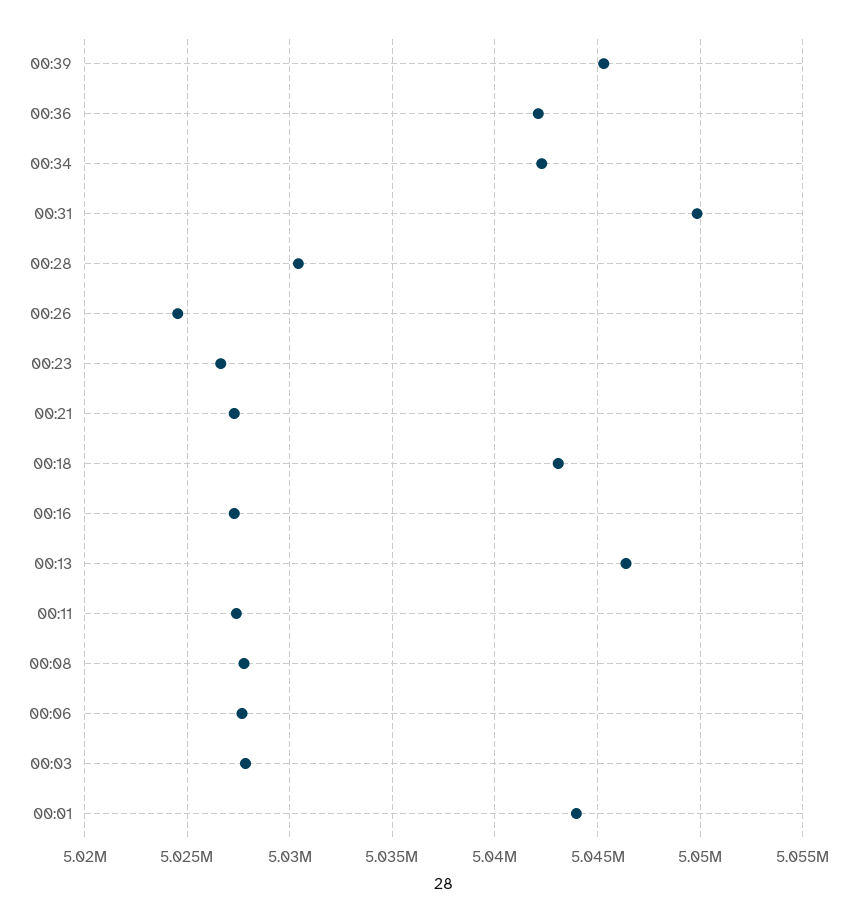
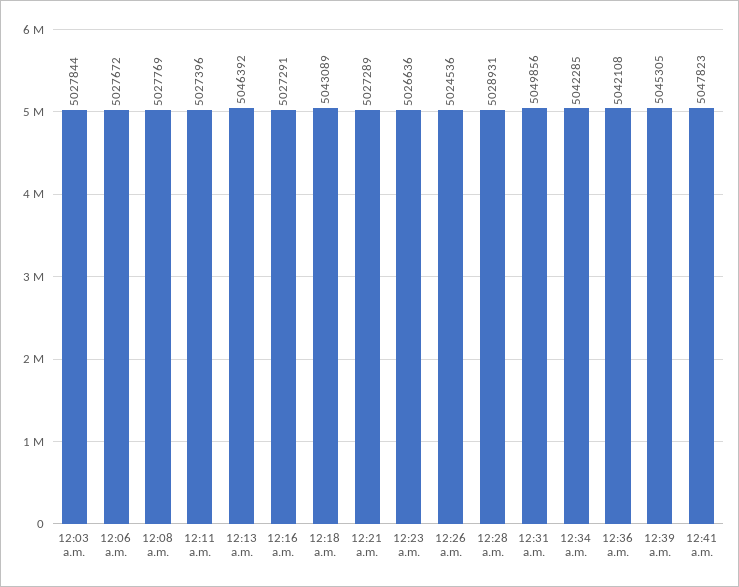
00:28: 5030500 -> 5028931
00:01: 5044000 -> none
12:41 a.m.: none -> 5047823

